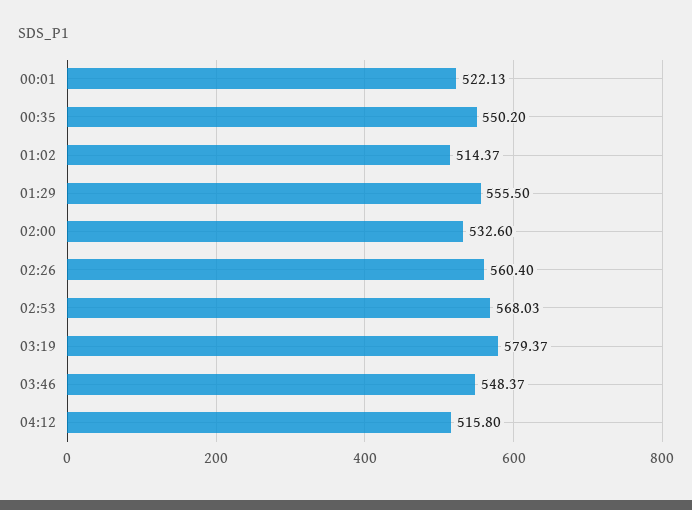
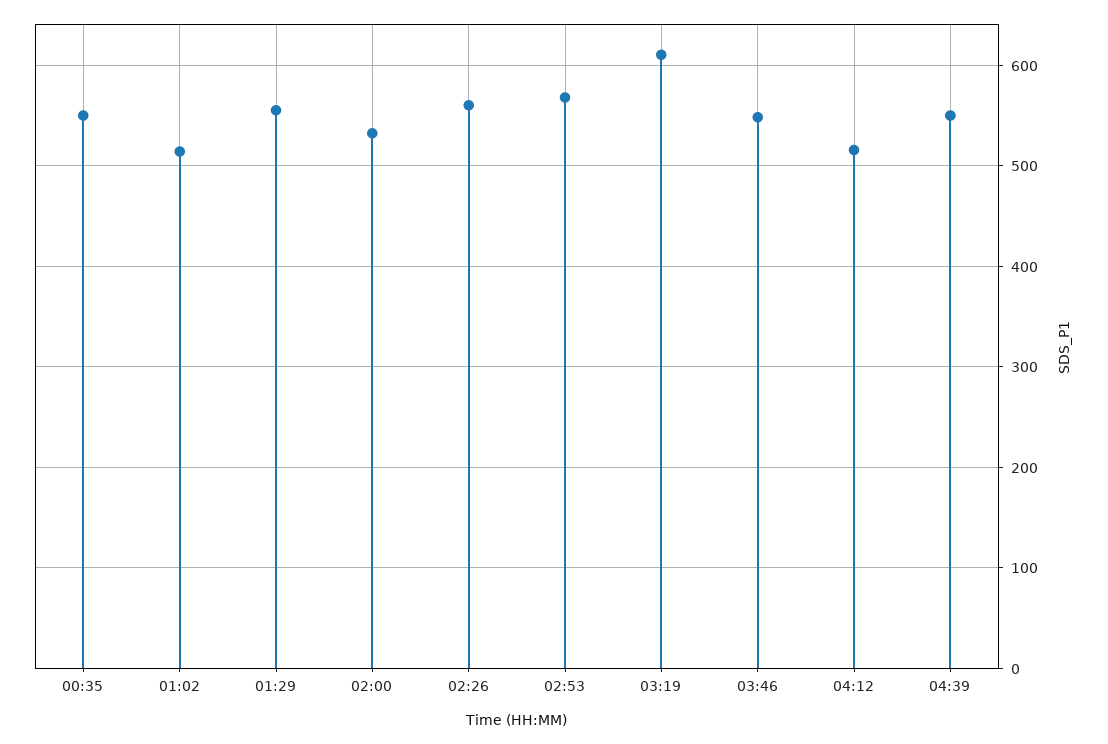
00:01: 522.13 -> none
03:19: 579.37 -> 610
04:39: none -> 550

